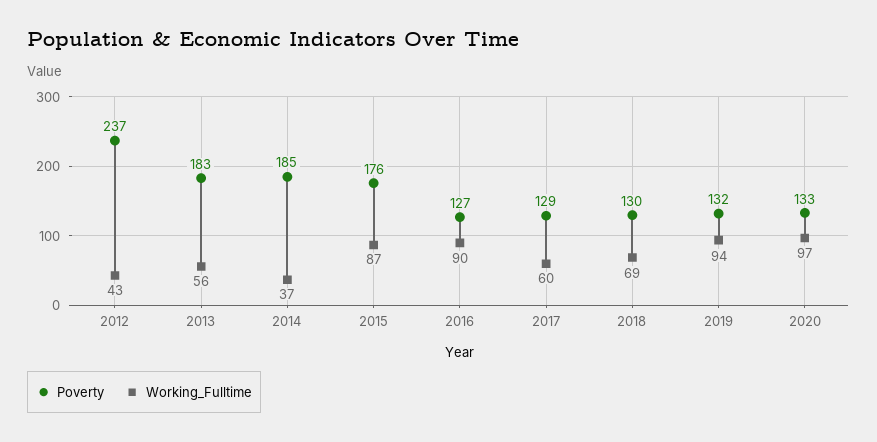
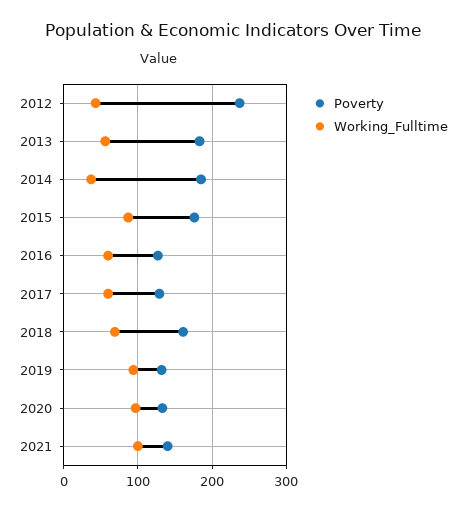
Working_Fulltime, 2016: 90 -> 60
Poverty, 2018: 130 -> 160
Poverty, 2021: none -> 140
Working_Fulltime, 2021: none -> 100

